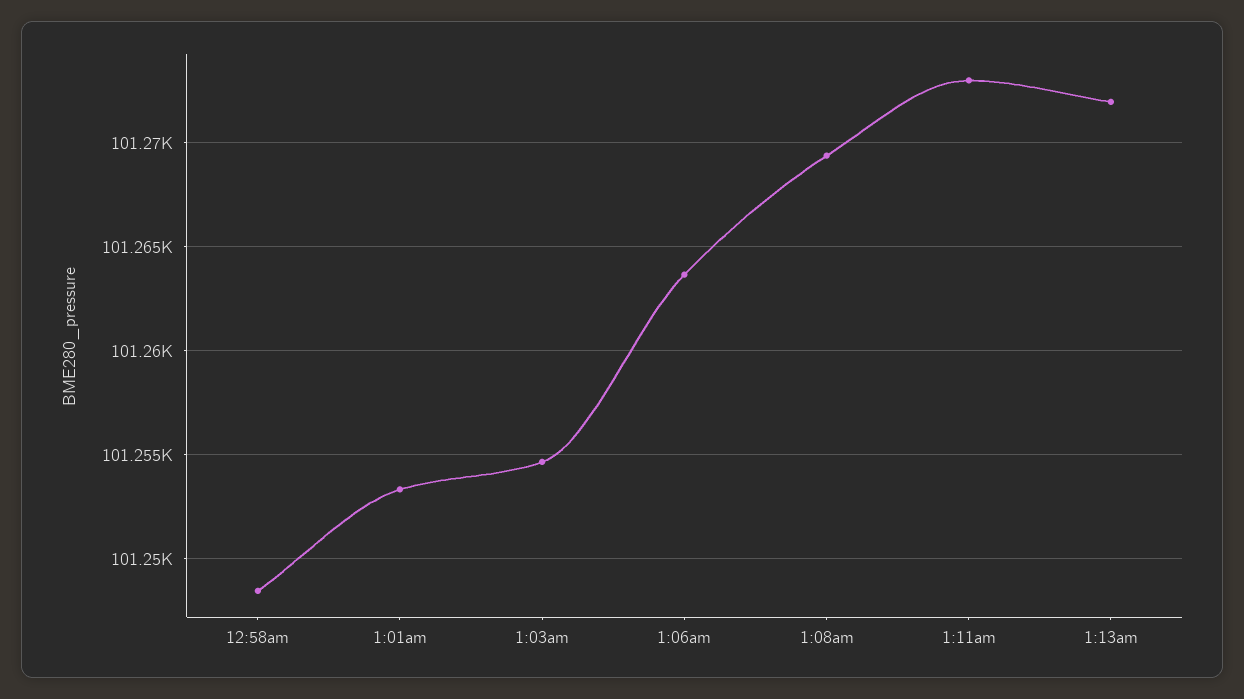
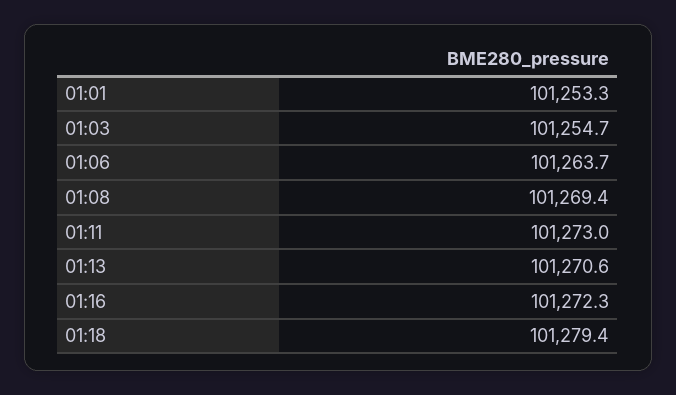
12:58am: 101248.5 -> none
1:13am: 101272 -> 101270.6
01:16: none -> 101272.3
01:18: none -> 101279.4

